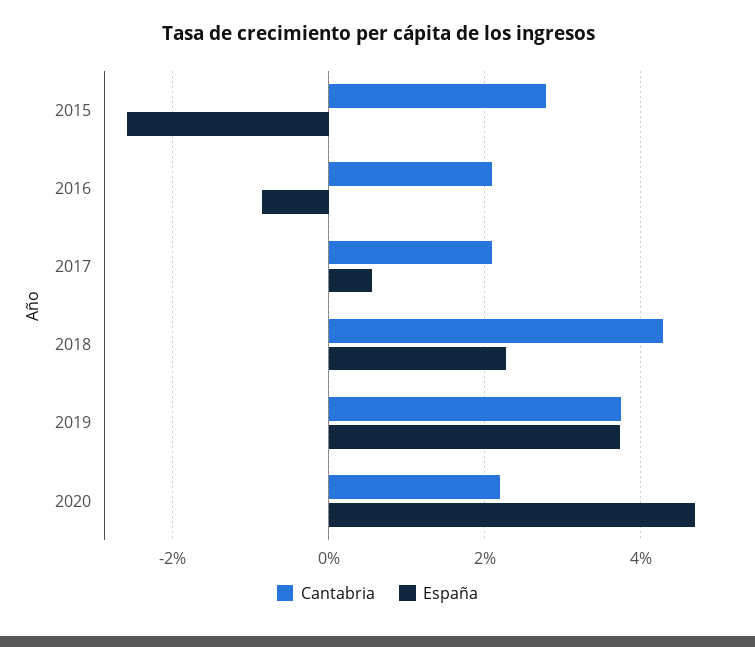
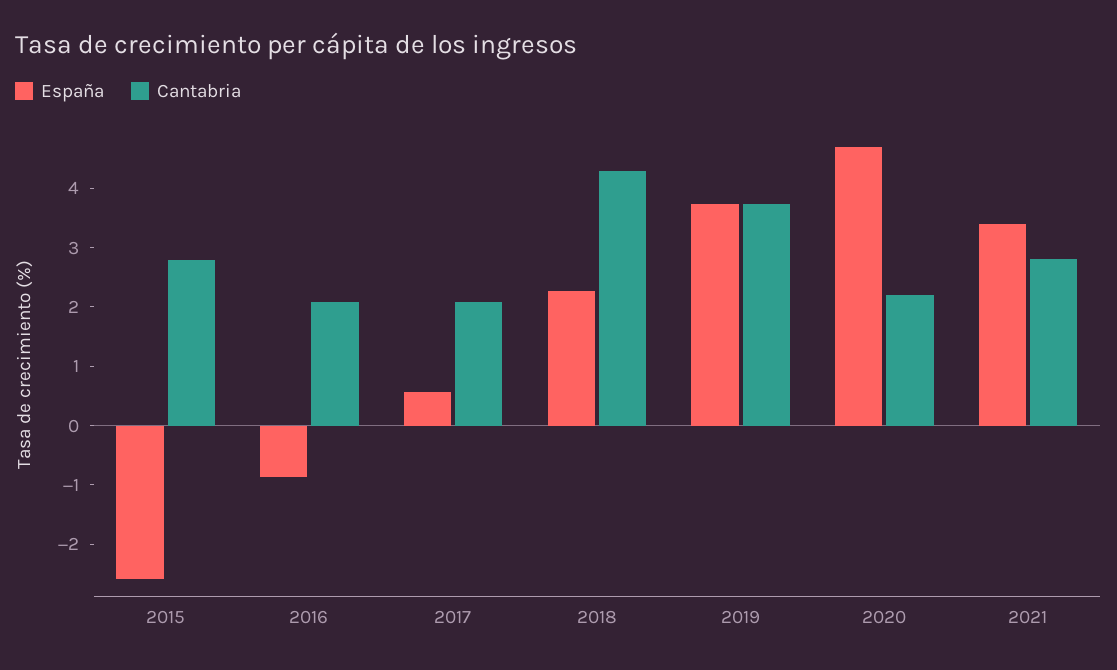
España, 2021: none -> 3.4
Cantabria, 2021: none -> 2.8

